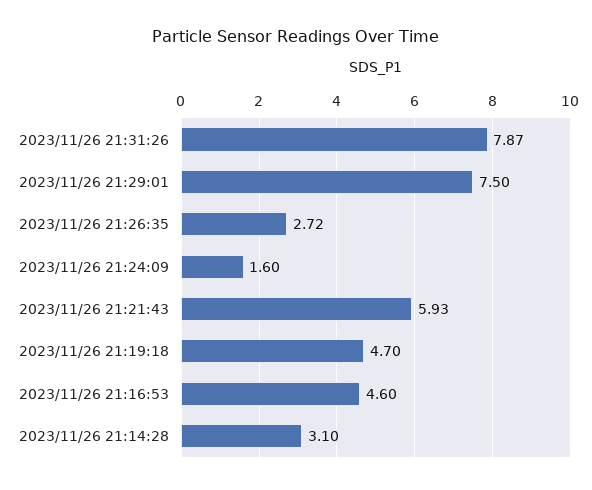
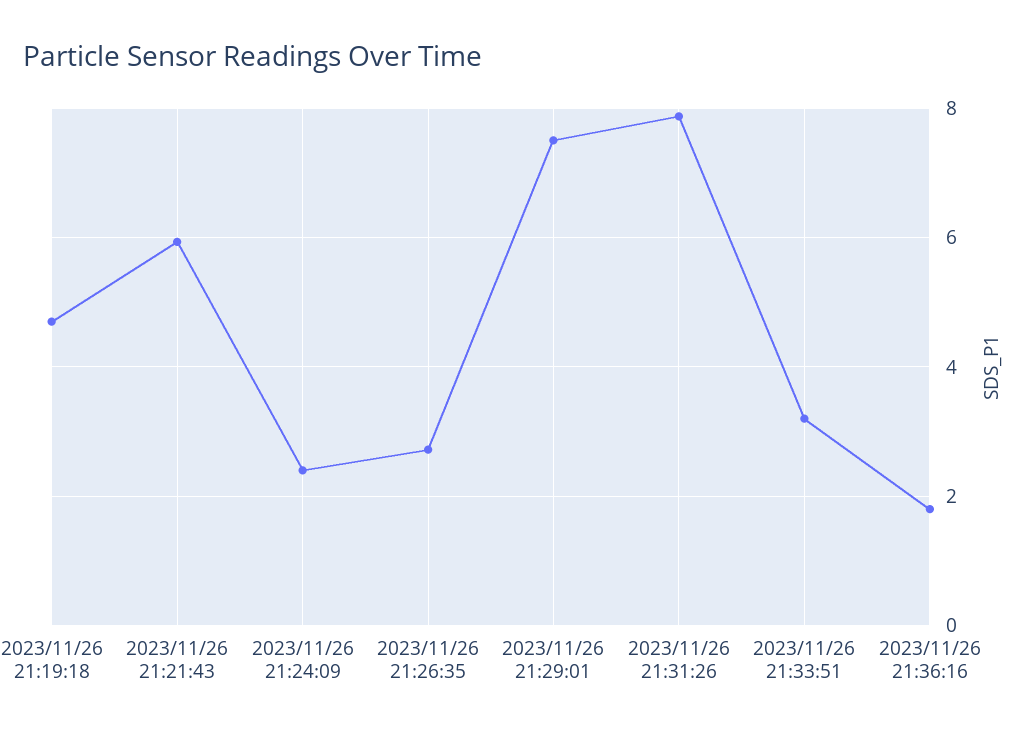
2023/11/26 21:24:09: 1.6 -> 2.4
2023/11/26 21:16:53: 4.6 -> none
2023/11/26 21:14:28: 3.1 -> none
2023/11/26 21:33:51: none -> 3.2
2023/11/26 21:36:16: none -> 1.8

